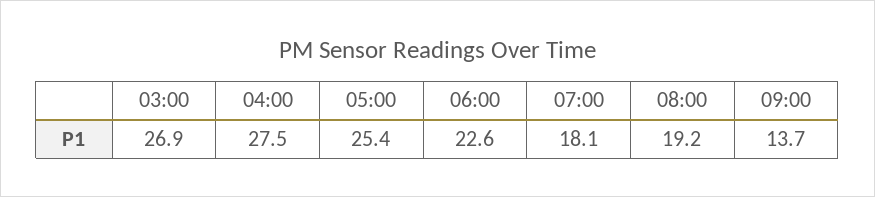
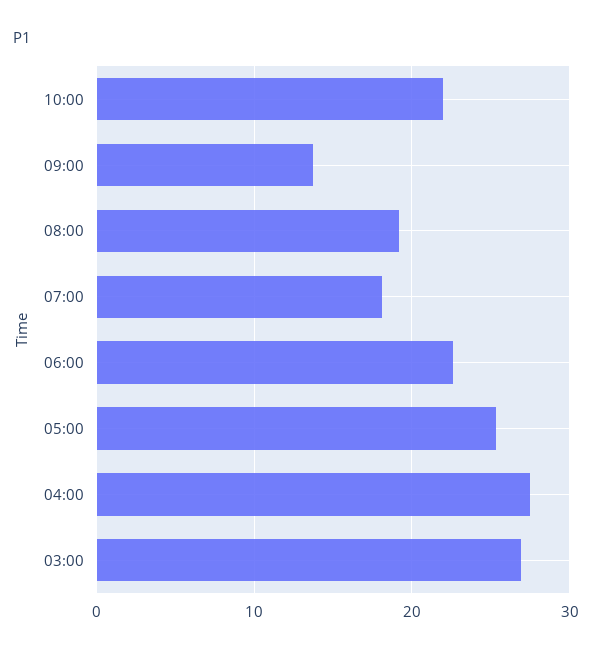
10:00: none -> 22

